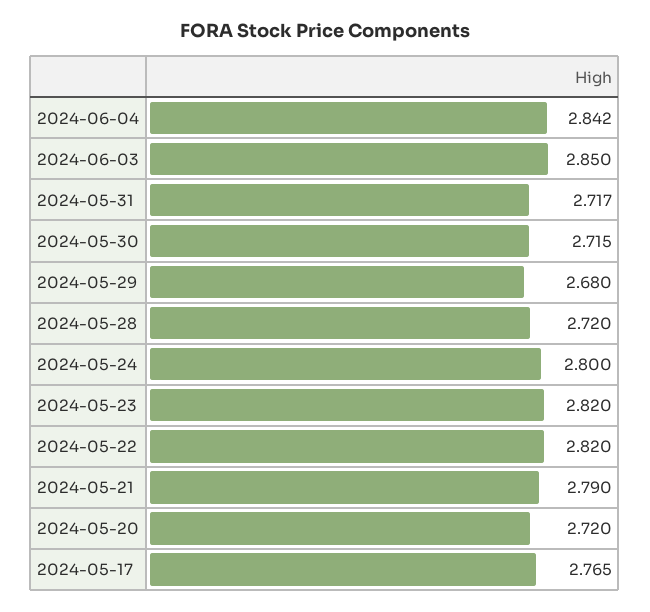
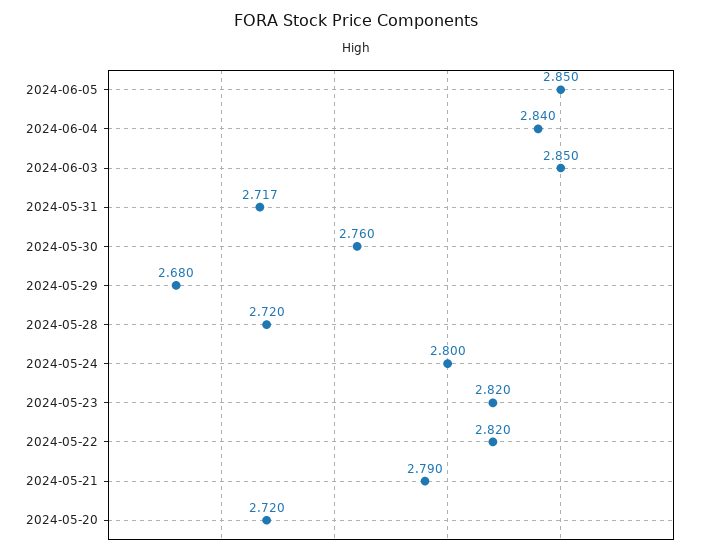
2024-06-04: 2.842 -> 2.84
2024-05-30: 2.715 -> 2.76
2024-05-17: 2.765 -> none
2024-06-05: none -> 2.85

